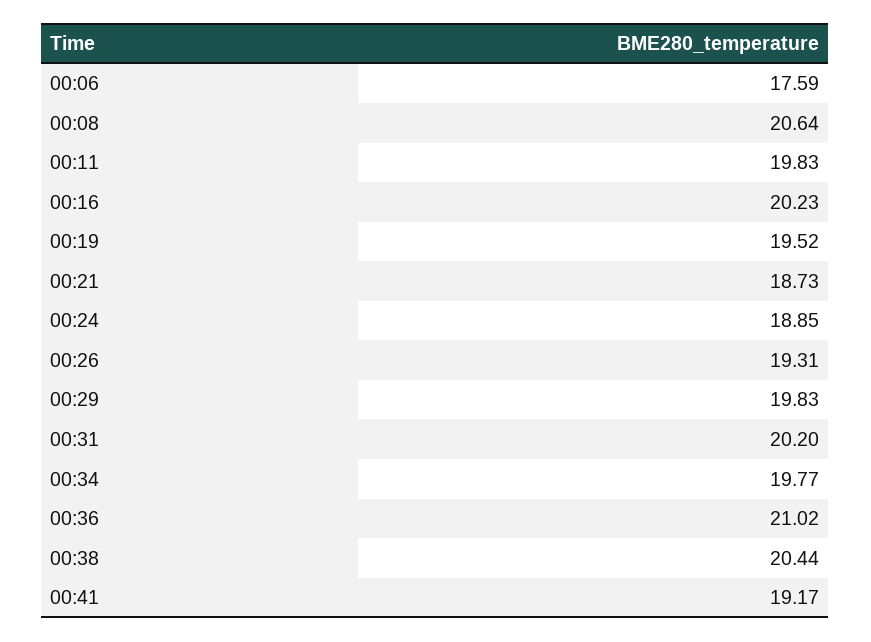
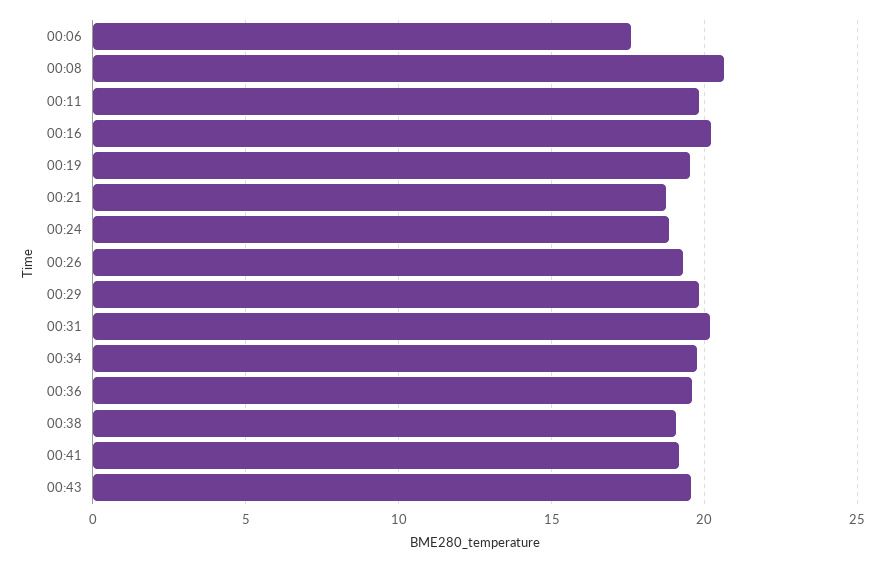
00:36: 21.02 -> 19.5
00:38: 20.44 -> 19
00:43: none -> 19.5

